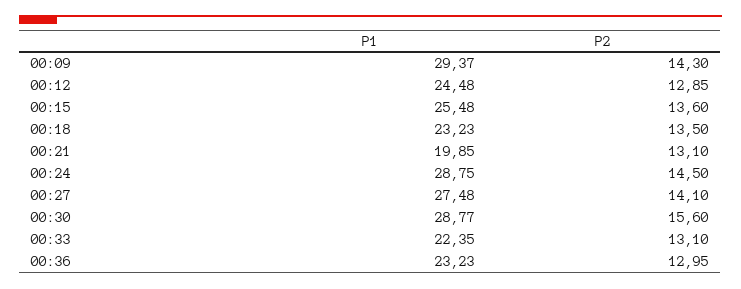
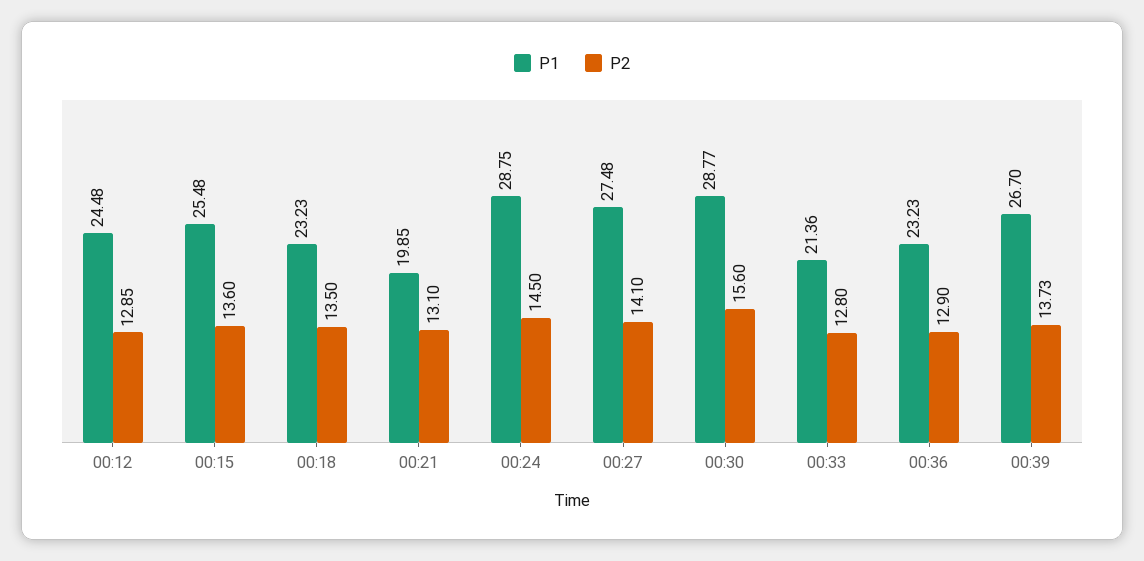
P1, 00:09: 29.37 -> none
P2, 00:09: 14.3 -> none
P1, 00:33: 22.35 -> 21.36
P2, 00:33: 13.1 -> 12.8
P2, 00:36: 12.95 -> 12.9
P1, 00:39: none -> 26.7
P2, 00:39: none -> 13.73

